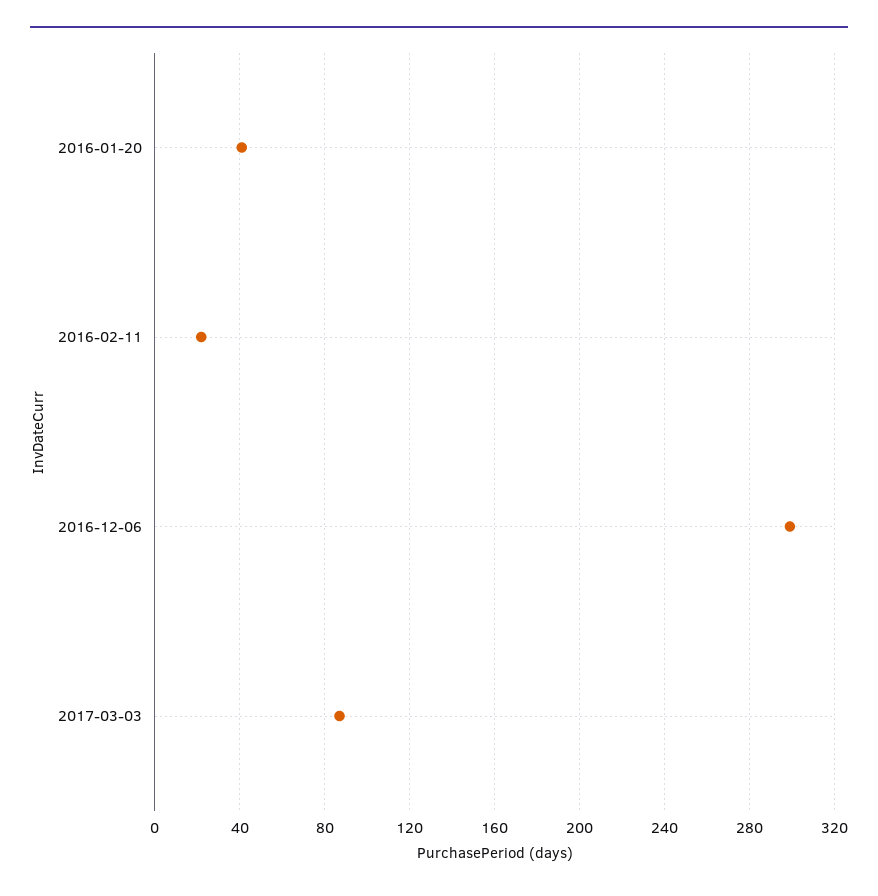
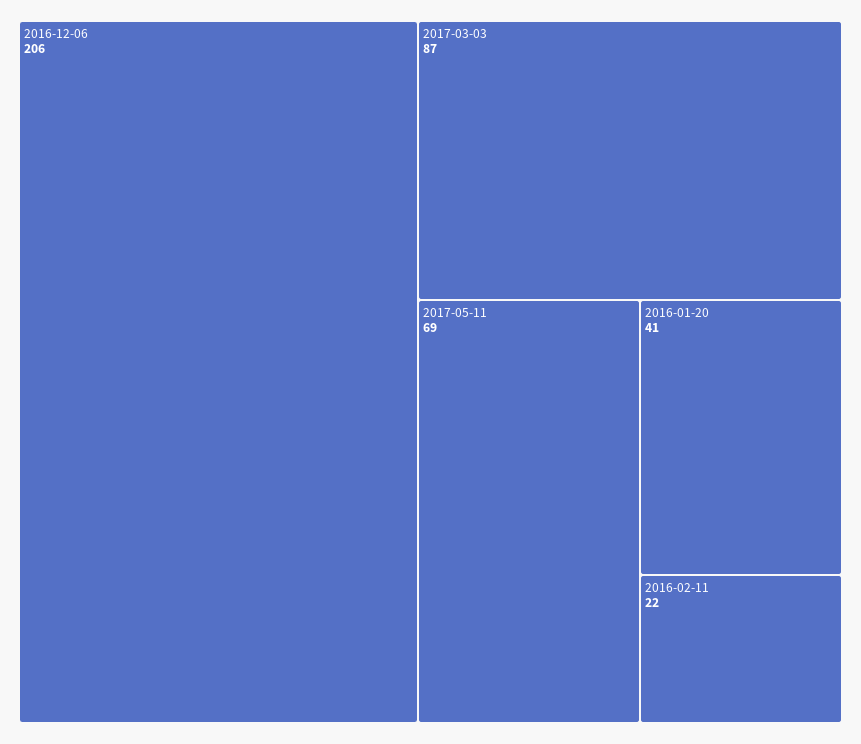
2016-12-06: 300 -> 206
2017-05-11: none -> 69

